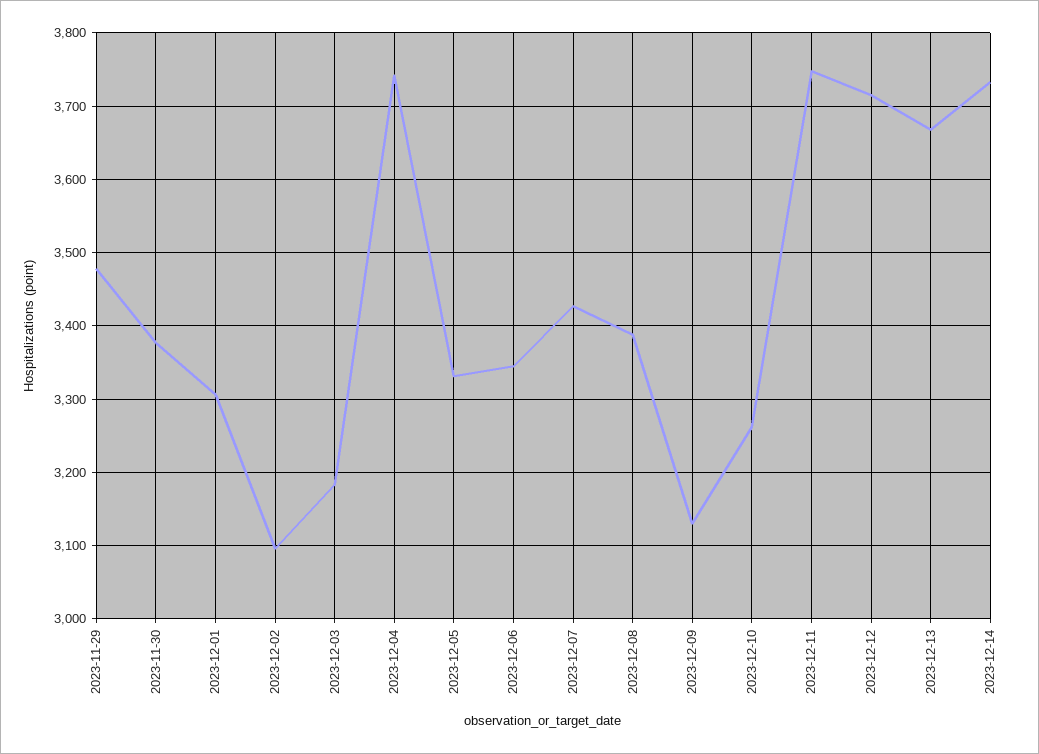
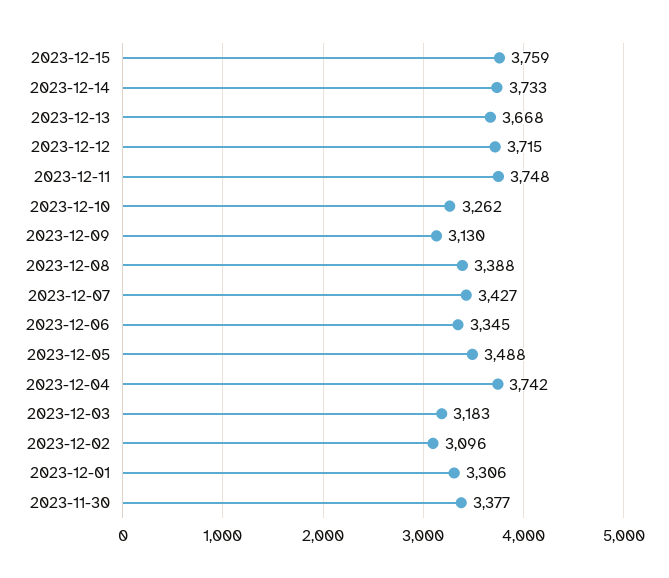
2023-11-29: 3480 -> none
2023-12-05: 3330 -> 3488
2023-12-15: none -> 3759

